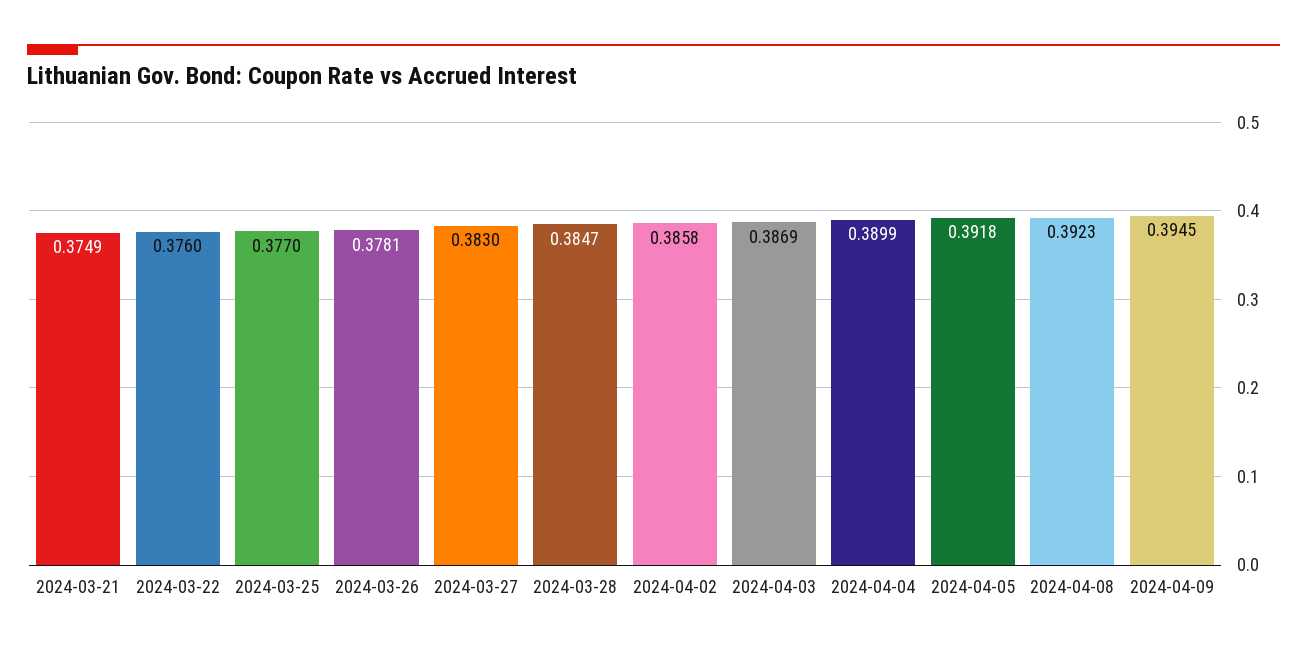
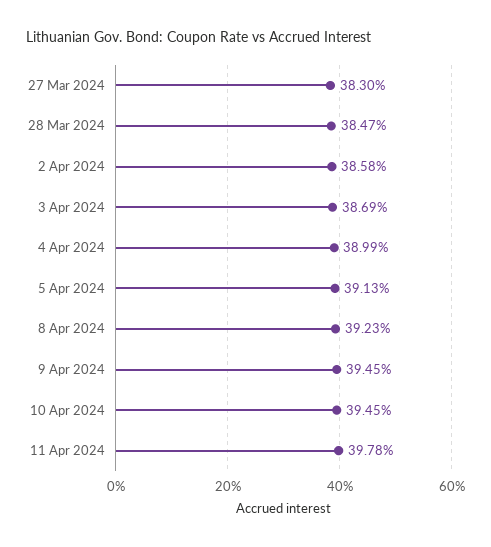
2024-03-21: 0.3749 -> none
2024-03-22: 0.376 -> none
2024-03-25: 0.377 -> none
2024-03-26: 0.3781 -> none
2024-04-05: 0.3918 -> 0.3913
10 Apr 2024: none -> 0.3945
11 Apr 2024: none -> 0.3978

